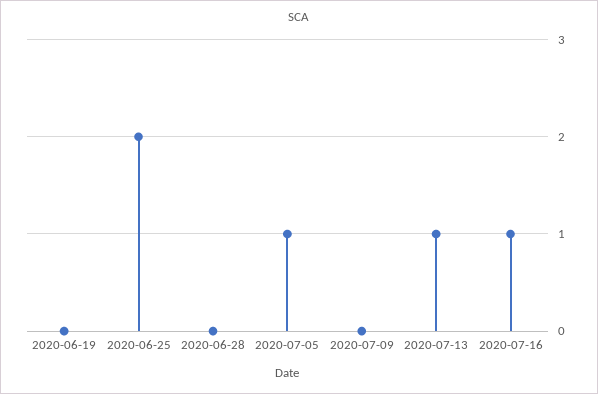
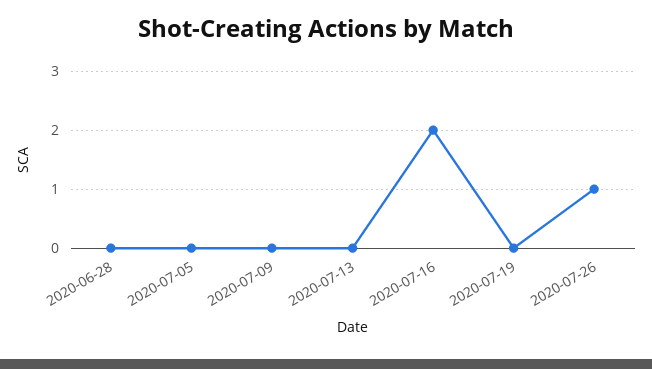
2020-06-19: 0 -> none
2020-06-25: 2 -> none
2020-07-05: 1 -> 0
2020-07-13: 1 -> 0
2020-07-16: 1 -> 2
2020-07-19: none -> 0
2020-07-26: none -> 1

